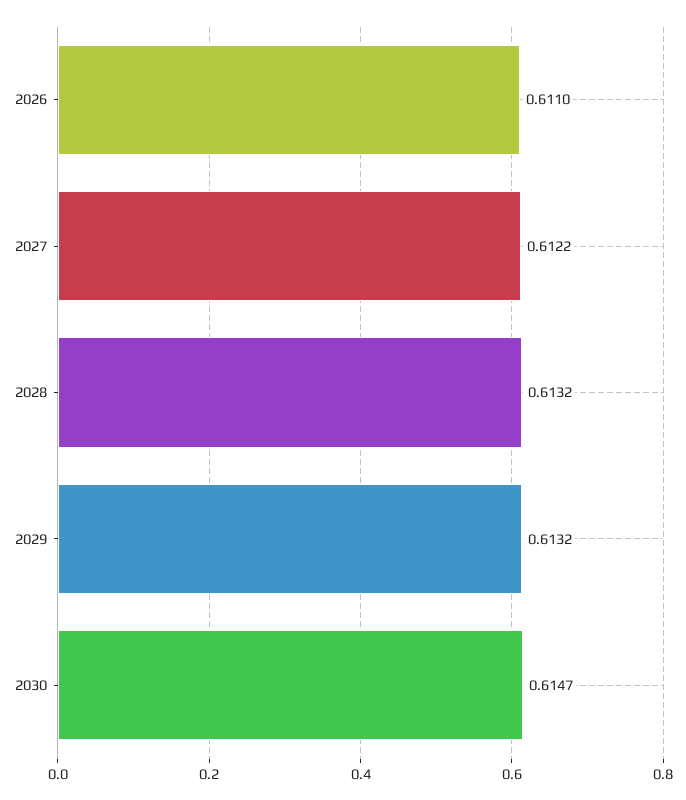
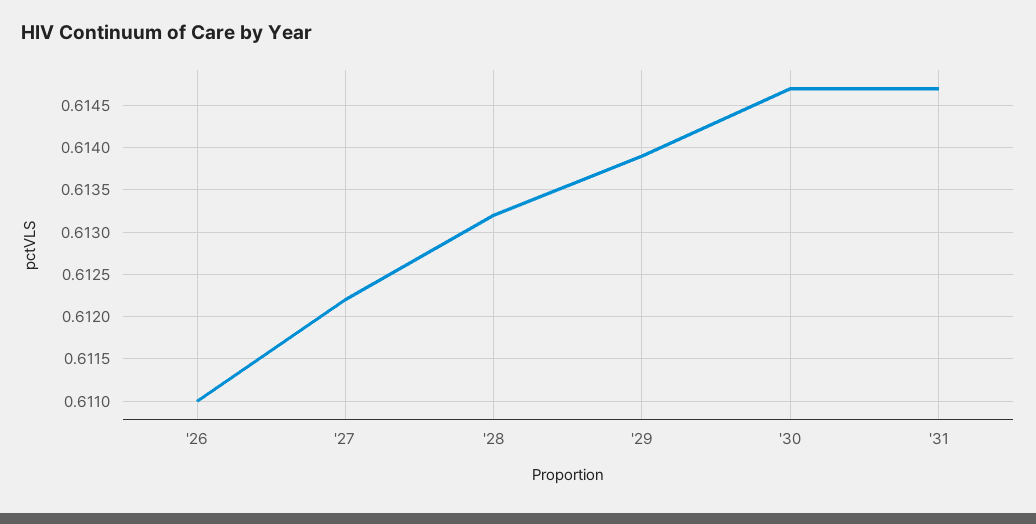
2029: 0.6132 -> 0.6139
'31: none -> 0.6147

